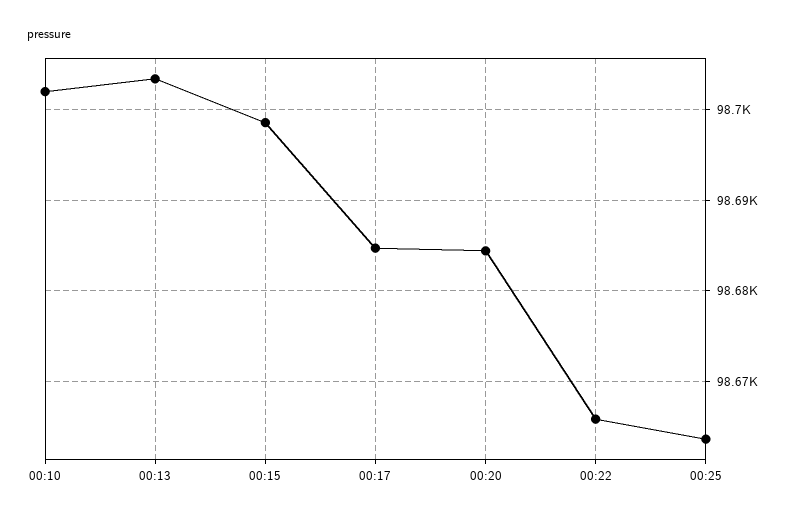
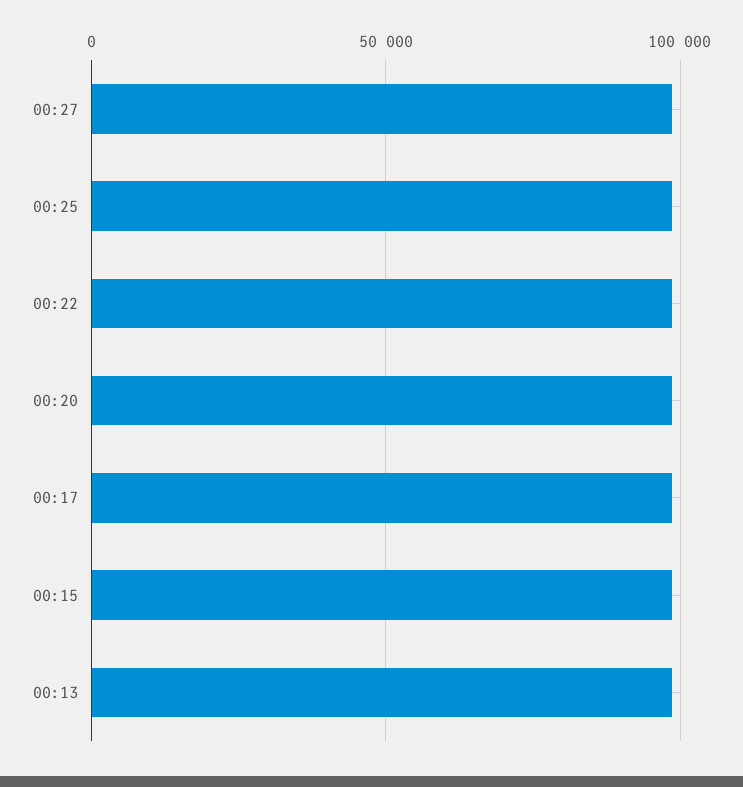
00:10: 98702 -> none
00:27: none -> 100000

